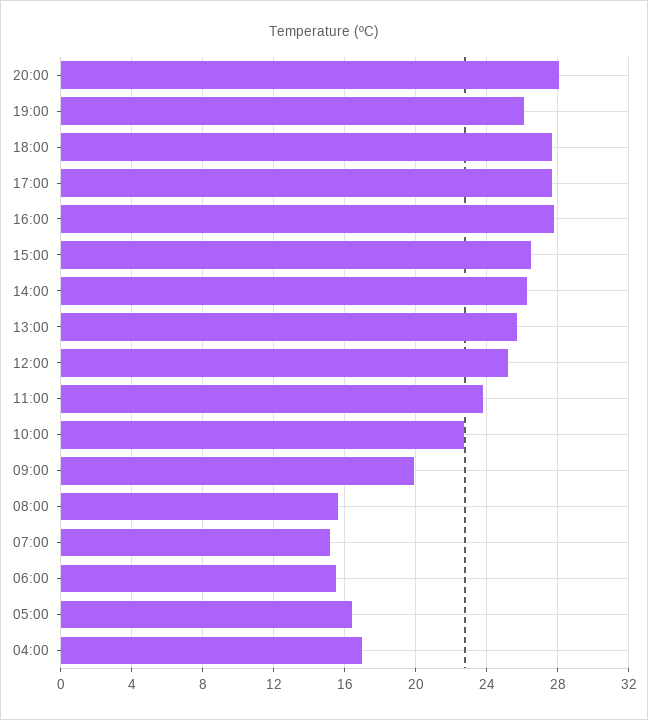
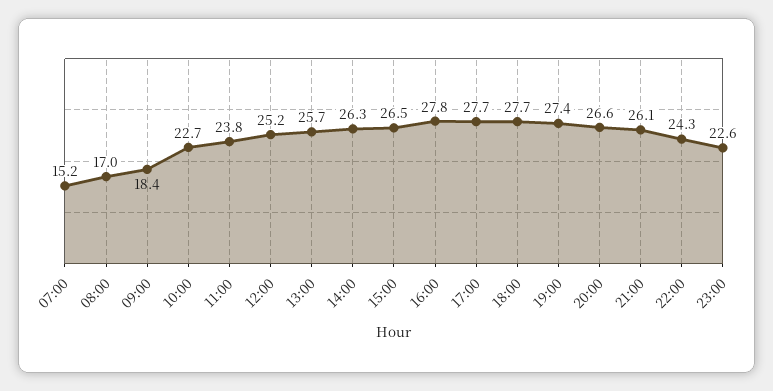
20:00: 28 -> 26.6
19:00: 26 -> 27.4
09:00: 20 -> 18.4
08:00: 15.5 -> 17
06:00: 15.5 -> none
05:00: 16.5 -> none
04:00: 17 -> none
21:00: none -> 26.1
22:00: none -> 24.3
23:00: none -> 22.6

